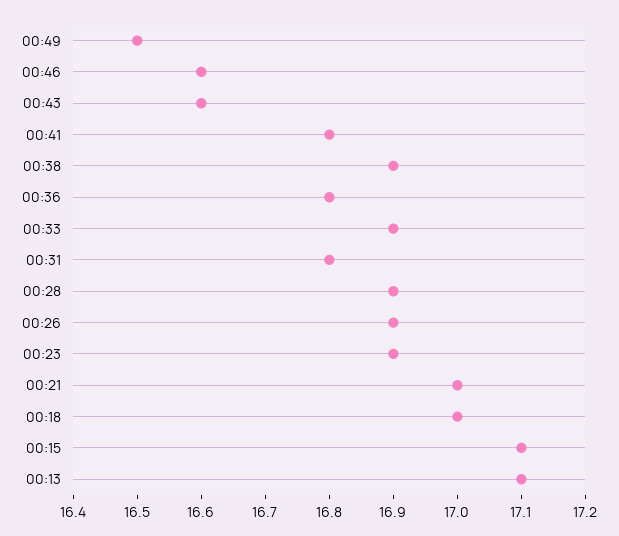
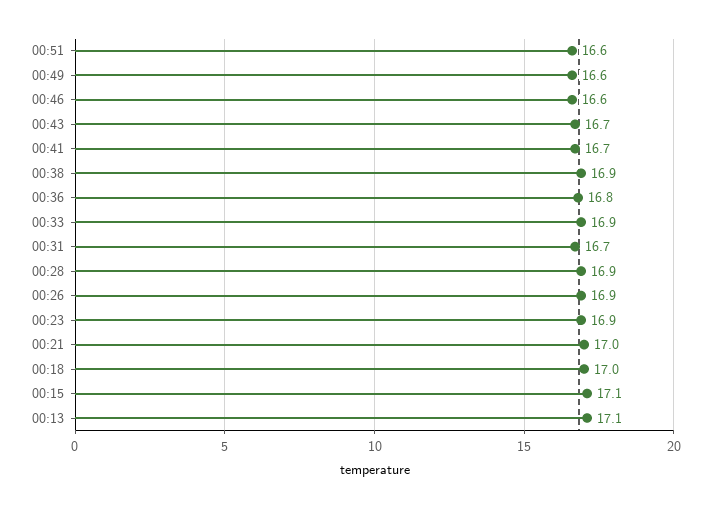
00:49: 16.5 -> 16.6
00:43: 16.6 -> 16.7
00:41: 16.8 -> 16.7
00:31: 16.8 -> 16.7
00:51: none -> 16.6

